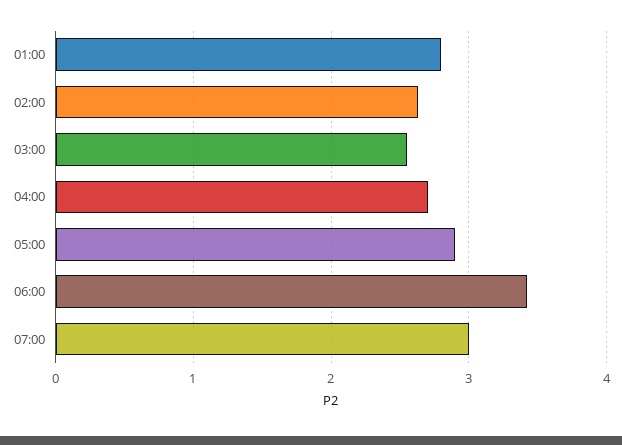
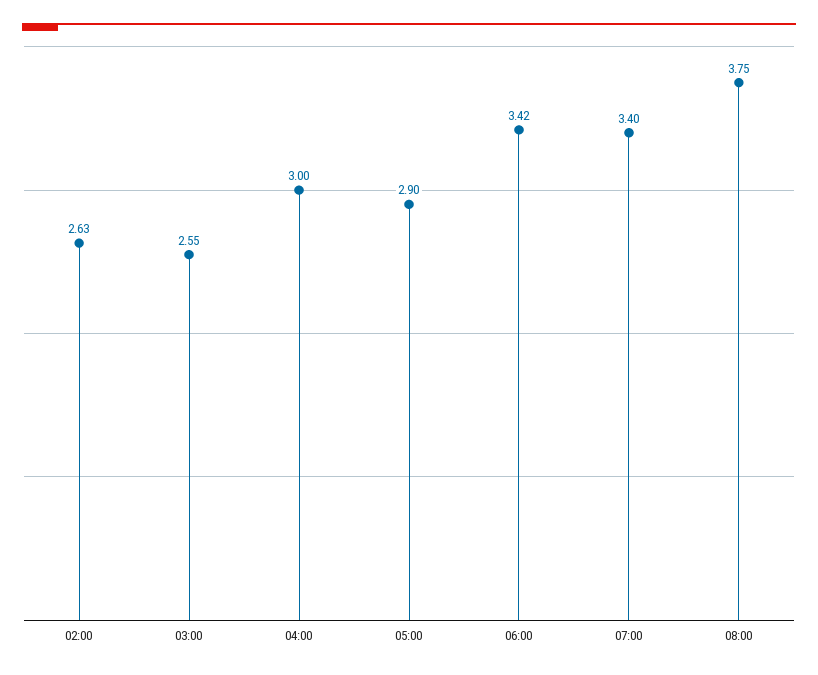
01:00: 2.8 -> none
04:00: 2.7 -> 3
07:00: 3 -> 3.4
08:00: none -> 3.75

